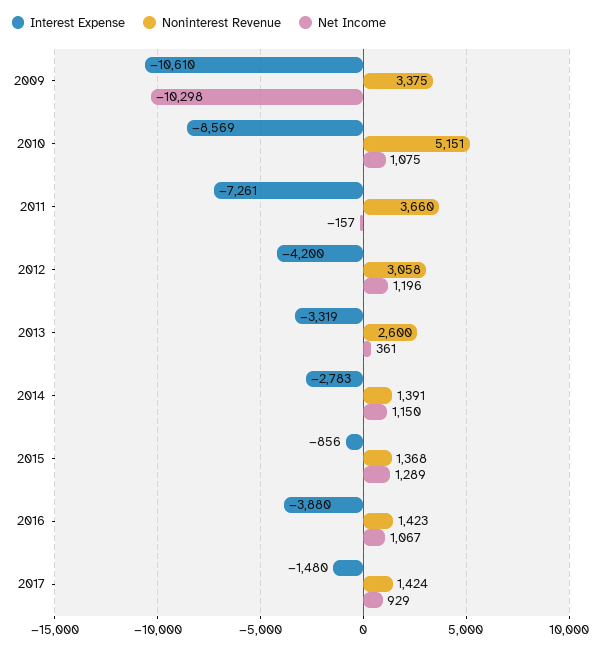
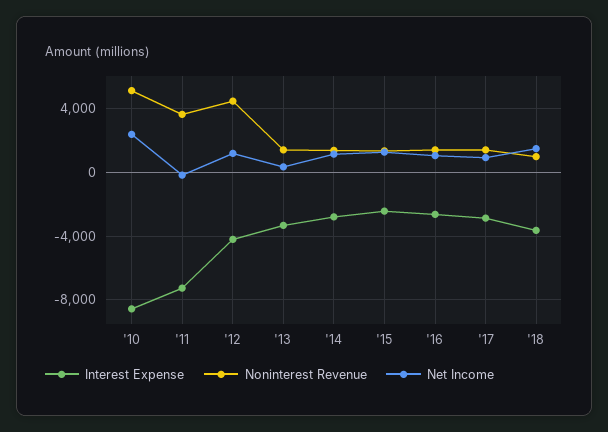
Interest Expense, 2009: -10610 -> none
Noninterest Revenue, 2009: 3375 -> none
Net Income, 2009: -10298 -> none
Net Income, 2010: 1075 -> 2500
Noninterest Revenue, 2012: 3058 -> 4500
Noninterest Revenue, 2013: 2600 -> 1500
Interest Expense, 2015: -856 -> -2500
Interest Expense, 2016: -3880 -> -2500
Interest Expense, 2017: -1480 -> -3000
Interest Expense, '18: none -> -3500
Noninterest Revenue, '18: none -> 1000
Net Income, '18: none -> 1500

